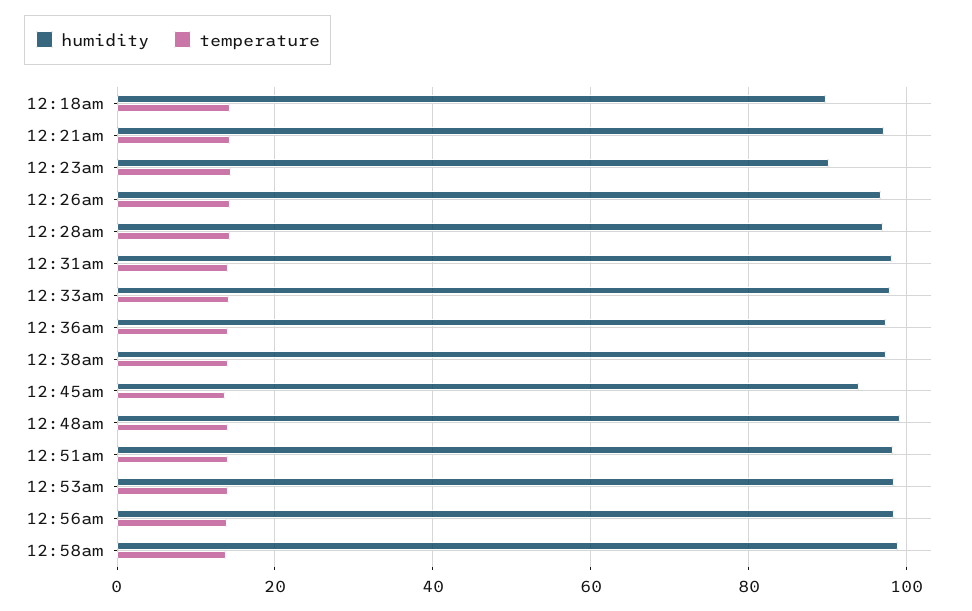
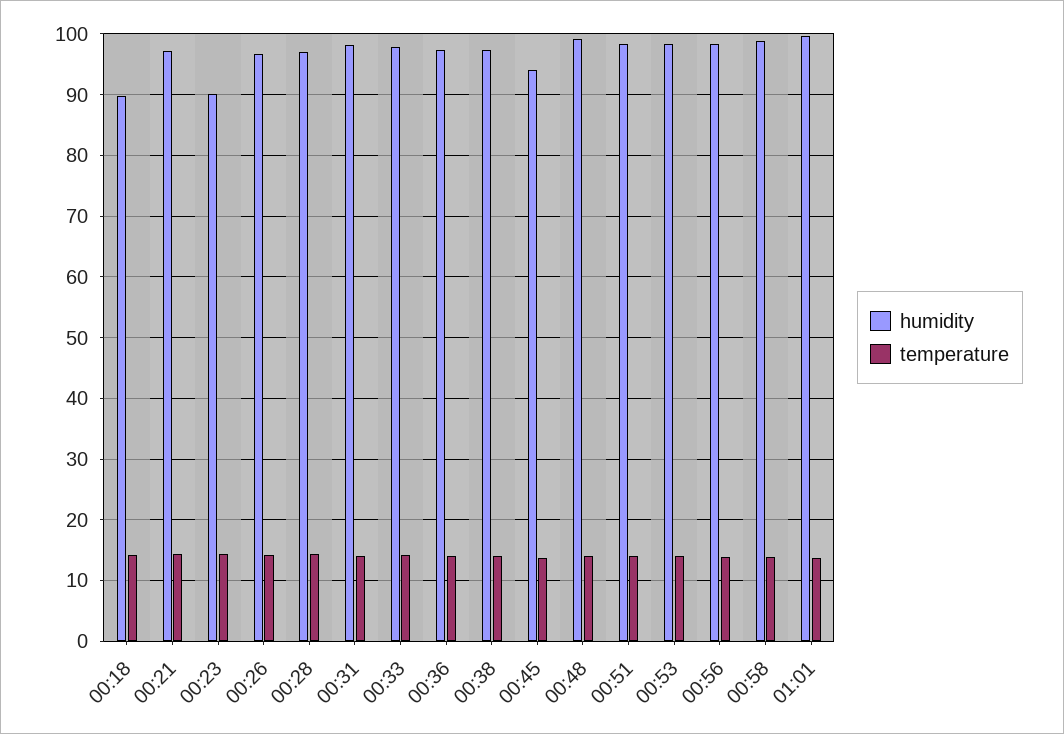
humidity, 01:01: none -> 100
temperature, 01:01: none -> 14

